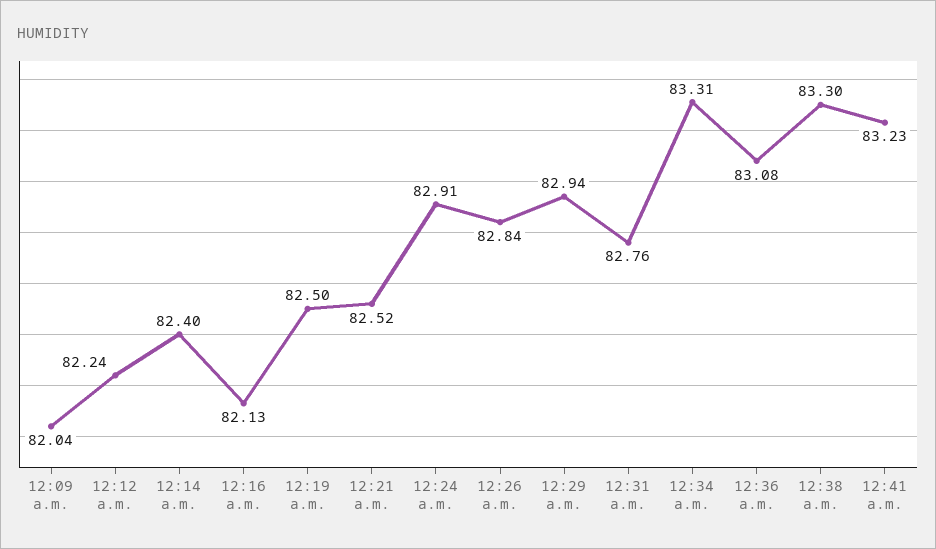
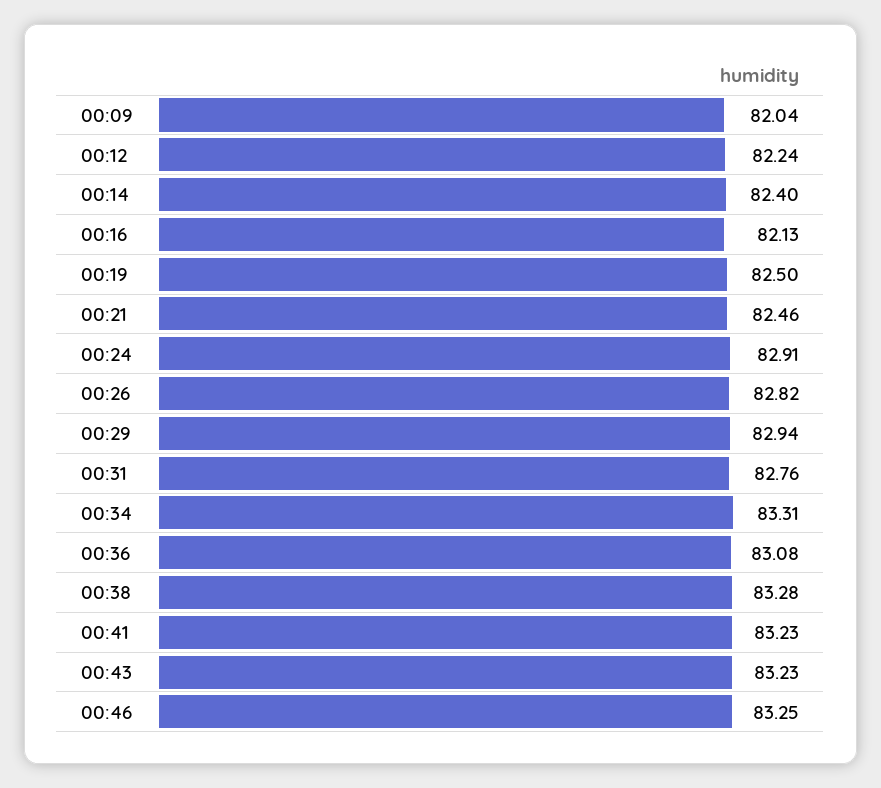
12:21 a.m.: 82.52 -> 82.46
12:26 a.m.: 82.84 -> 82.82
12:38 a.m.: 83.3 -> 83.28
00:43: none -> 83.23
00:46: none -> 83.25

